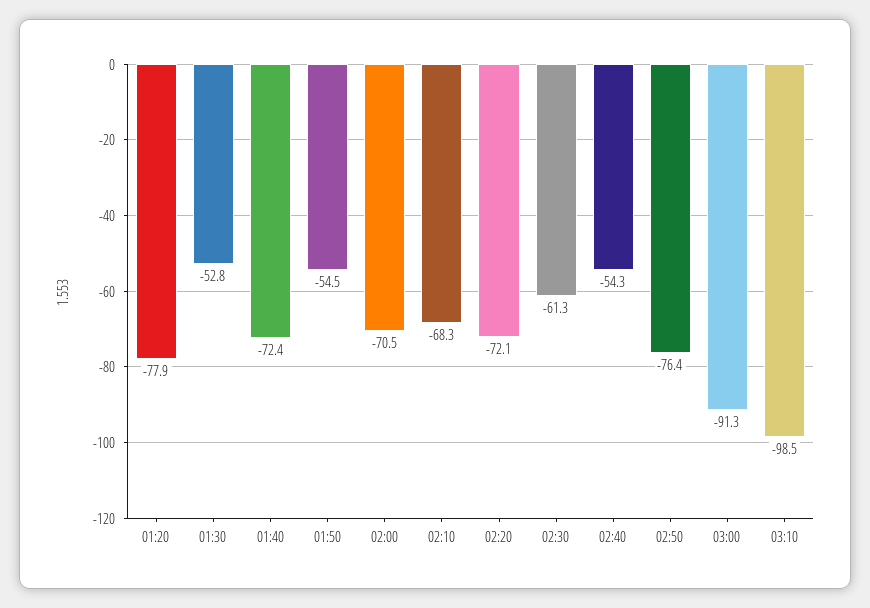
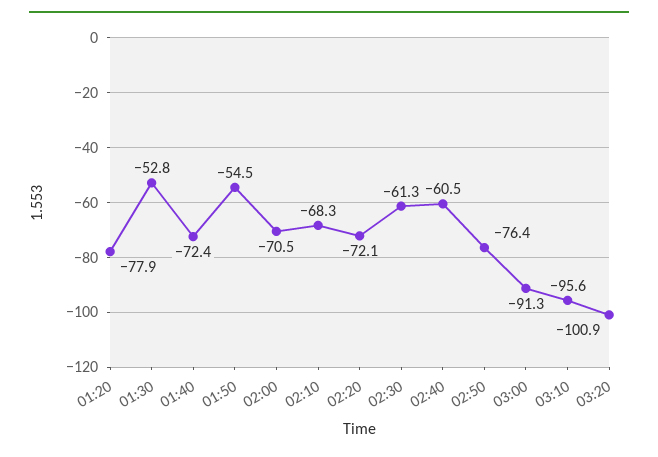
02:40: -54.3 -> -60.5
03:10: -98.5 -> -95.6
03:20: none -> -100.9

